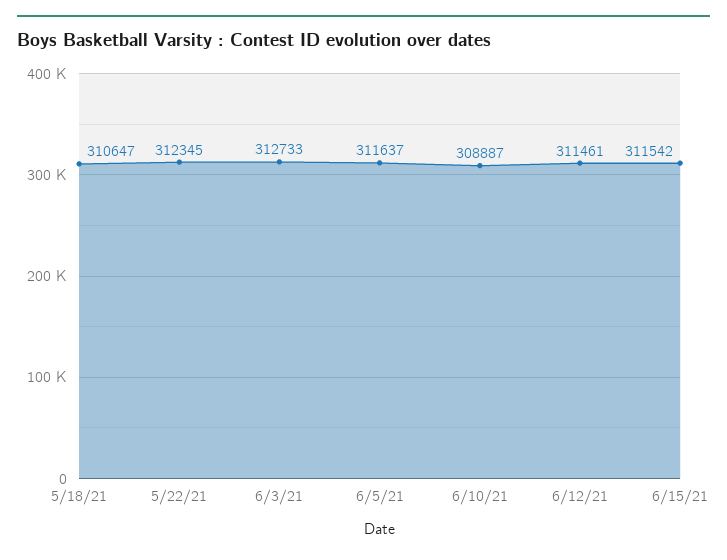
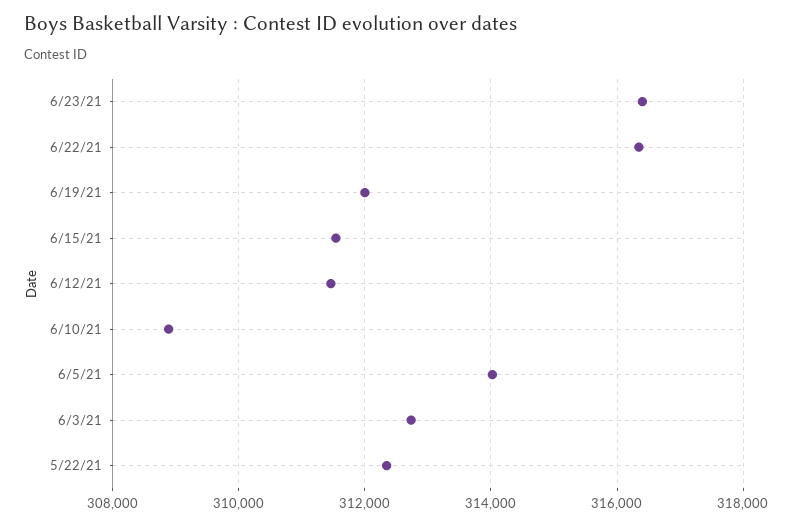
5/18/21: 310647 -> none
6/5/21: 311637 -> 314000
6/23/21: none -> 316400
6/22/21: none -> 316400
6/19/21: none -> 312000

